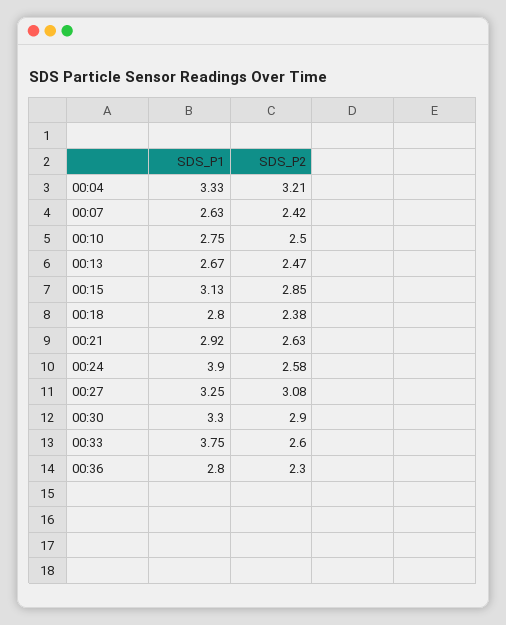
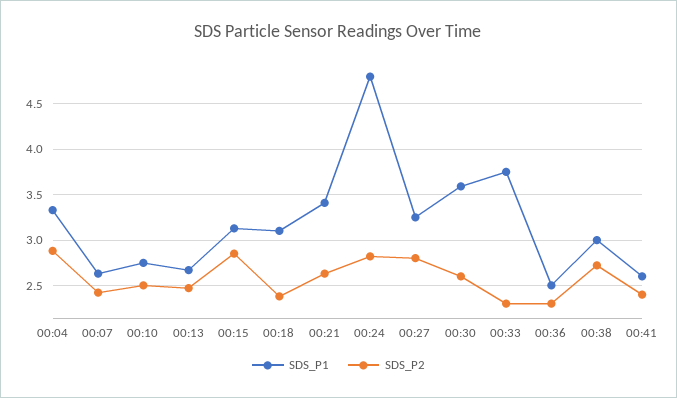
SDS_P2, 00:04: 3.21 -> 2.9
SDS_P1, 00:18: 2.8 -> 3.1
SDS_P1, 00:21: 2.92 -> 3.4
SDS_P1, 00:24: 3.9 -> 4.8
SDS_P2, 00:24: 2.58 -> 2.8
SDS_P2, 00:27: 3.08 -> 2.8
SDS_P1, 00:30: 3.3 -> 3.6
SDS_P2, 00:30: 2.9 -> 2.6
SDS_P2, 00:33: 2.6 -> 2.3
SDS_P1, 00:36: 2.8 -> 2.5
SDS_P1, 00:38: none -> 3
SDS_P2, 00:38: none -> 2.7
SDS_P1, 00:41: none -> 2.6
SDS_P2, 00:41: none -> 2.4

